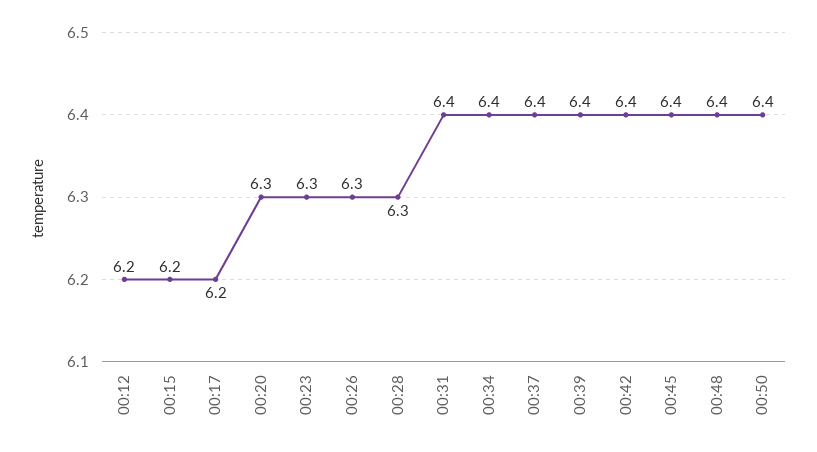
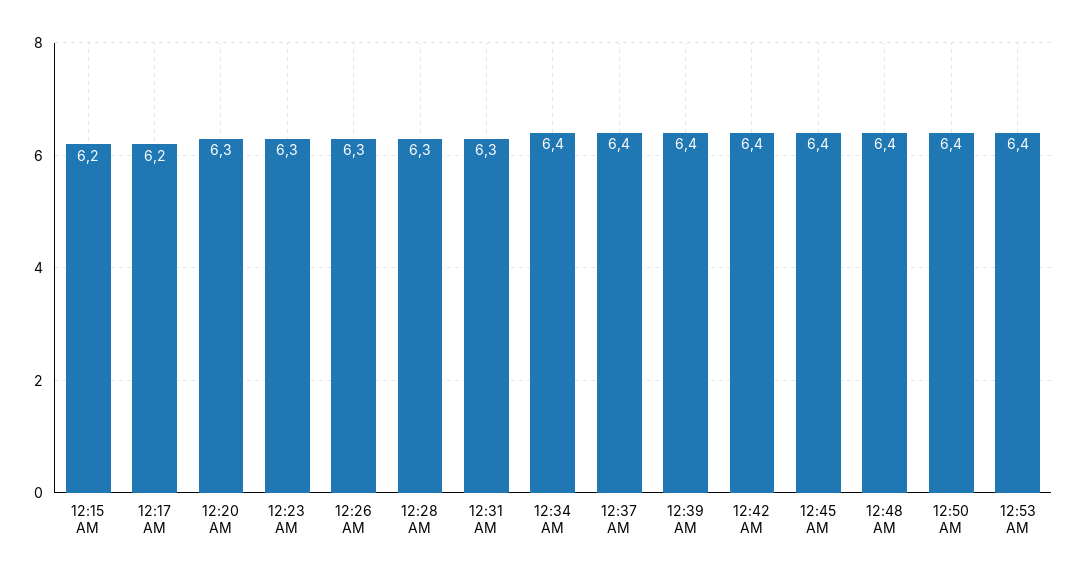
00:12: 6.2 -> none
00:31: 6.4 -> 6.3
12:53 AM: none -> 6.4

